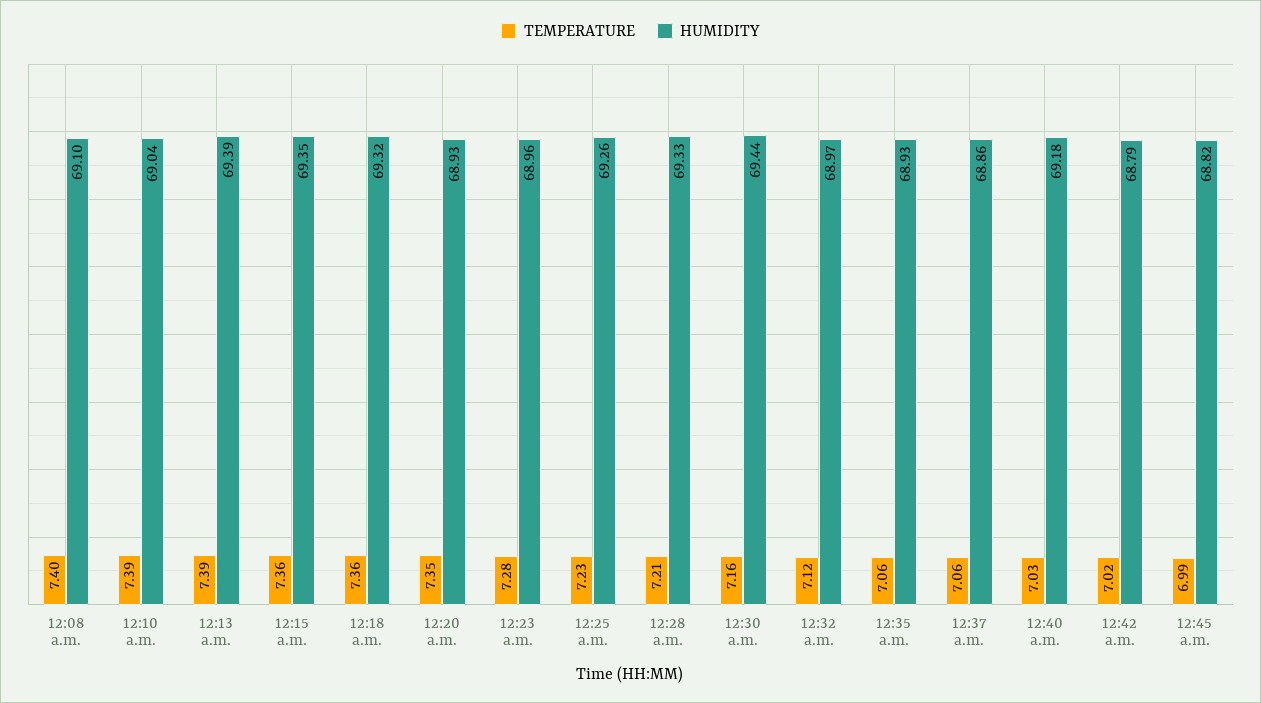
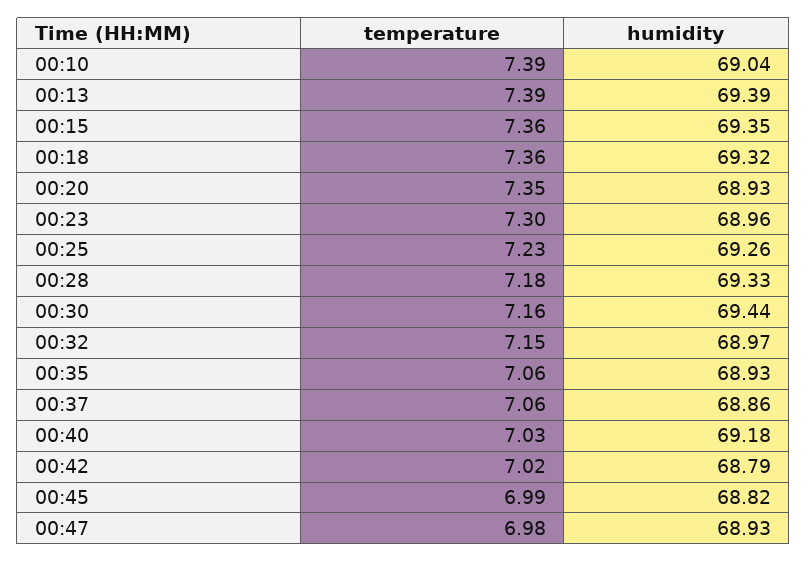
TEMPERATURE, 12:08 a.m.: 7.4 -> none
HUMIDITY, 12:08 a.m.: 69.1 -> none
TEMPERATURE, 12:23 a.m.: 7.28 -> 7.3
TEMPERATURE, 12:28 a.m.: 7.21 -> 7.18
TEMPERATURE, 12:32 a.m.: 7.12 -> 7.15
TEMPERATURE, 00:47: none -> 6.98
HUMIDITY, 00:47: none -> 68.93

